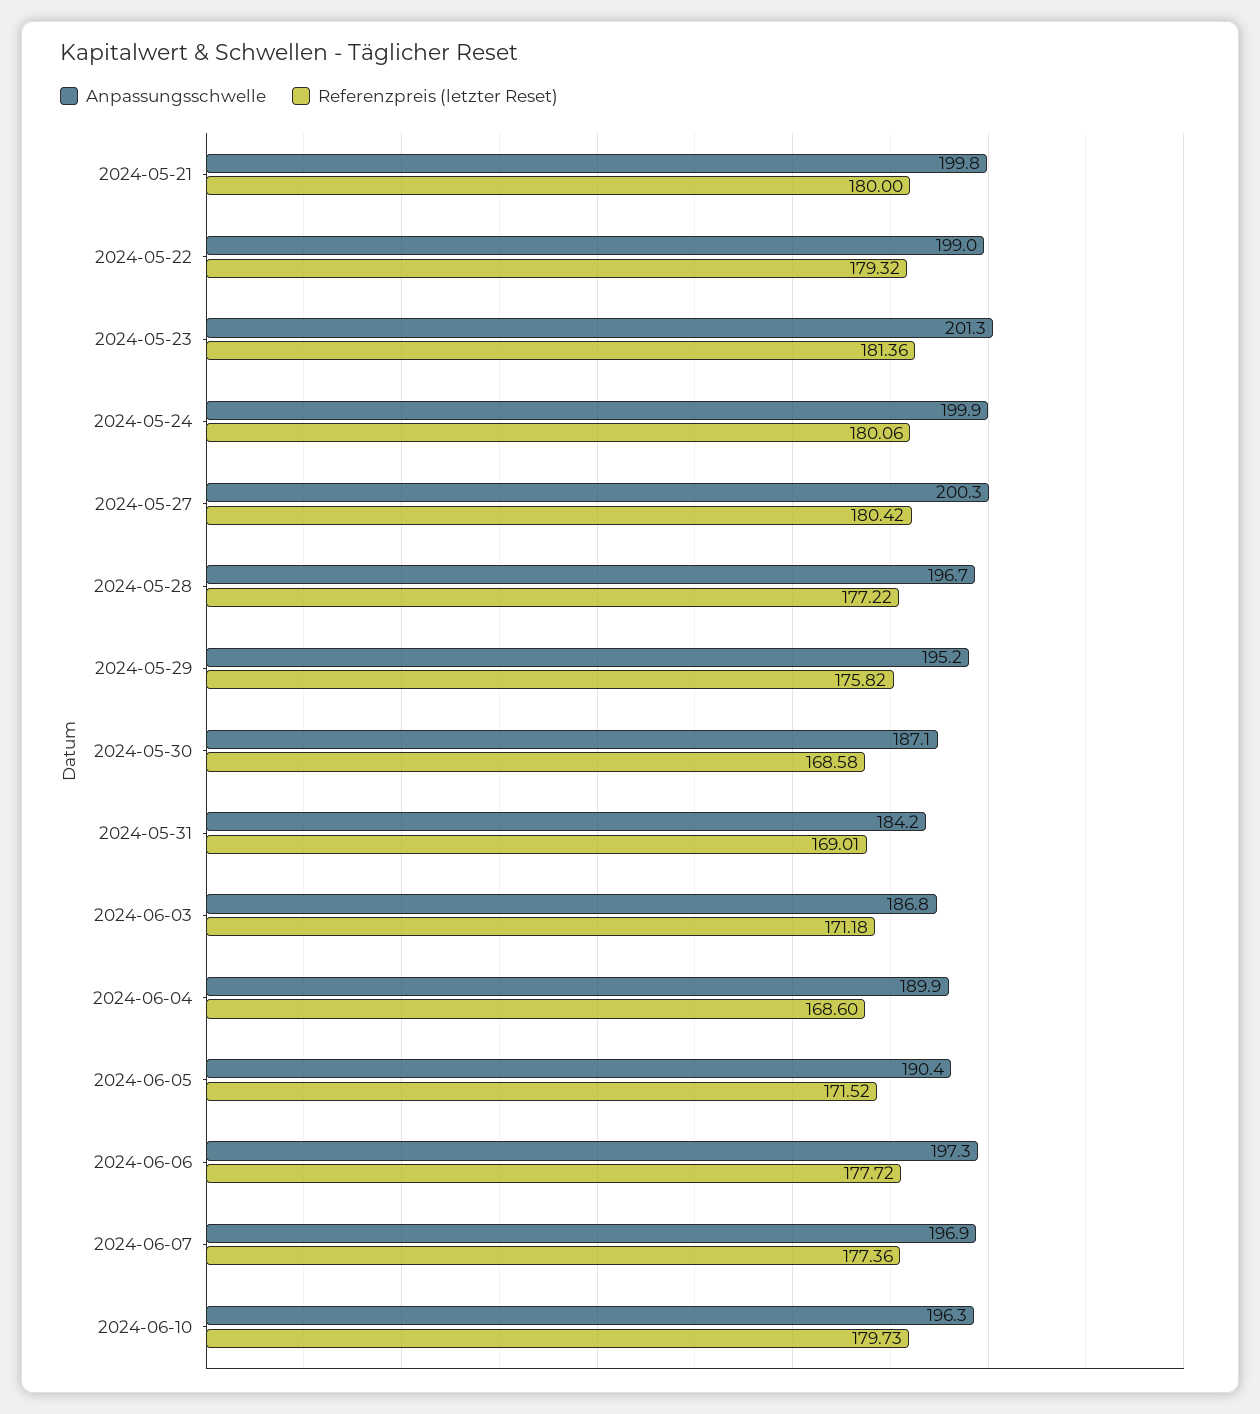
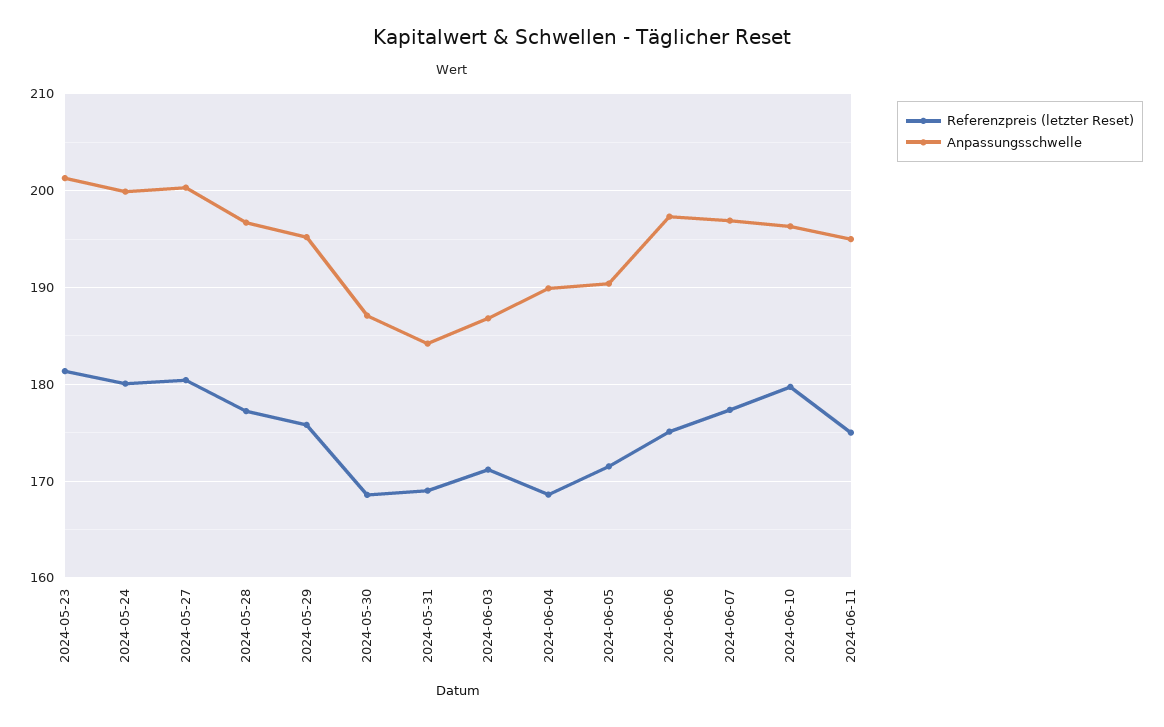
Anpassungsschwelle, 2024-05-21: 199.8 -> none
Referenzpreis (letzter Reset), 2024-05-21: 180 -> none
Anpassungsschwelle, 2024-05-22: 199 -> none
Referenzpreis (letzter Reset), 2024-05-22: 179.32 -> none
Referenzpreis (letzter Reset), 2024-06-06: 177.72 -> 175
Referenzpreis (letzter Reset), 2024-06-11: none -> 175
Anpassungsschwelle, 2024-06-11: none -> 195

